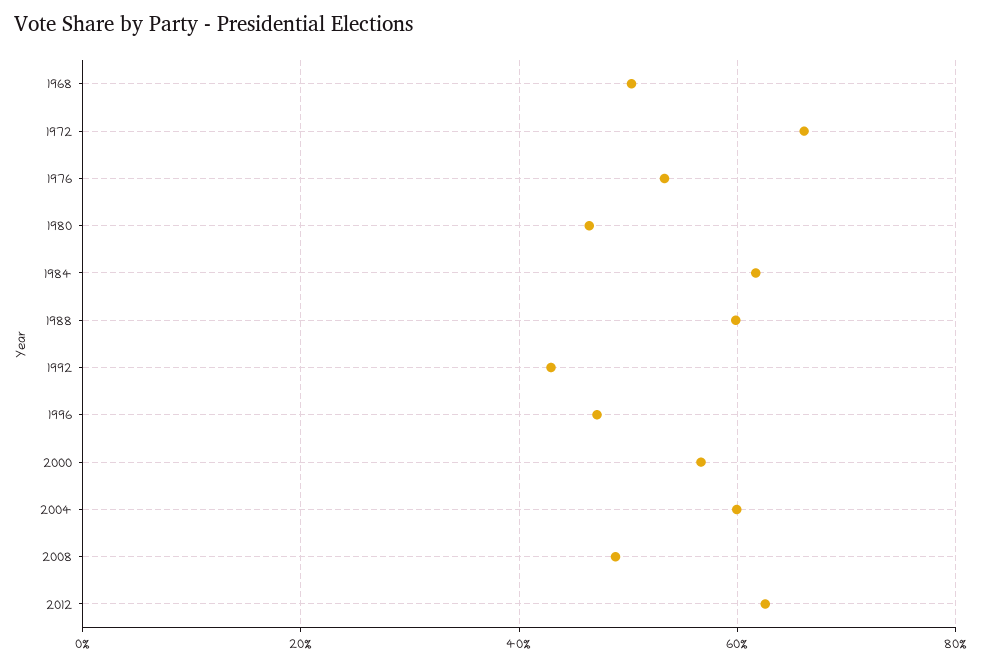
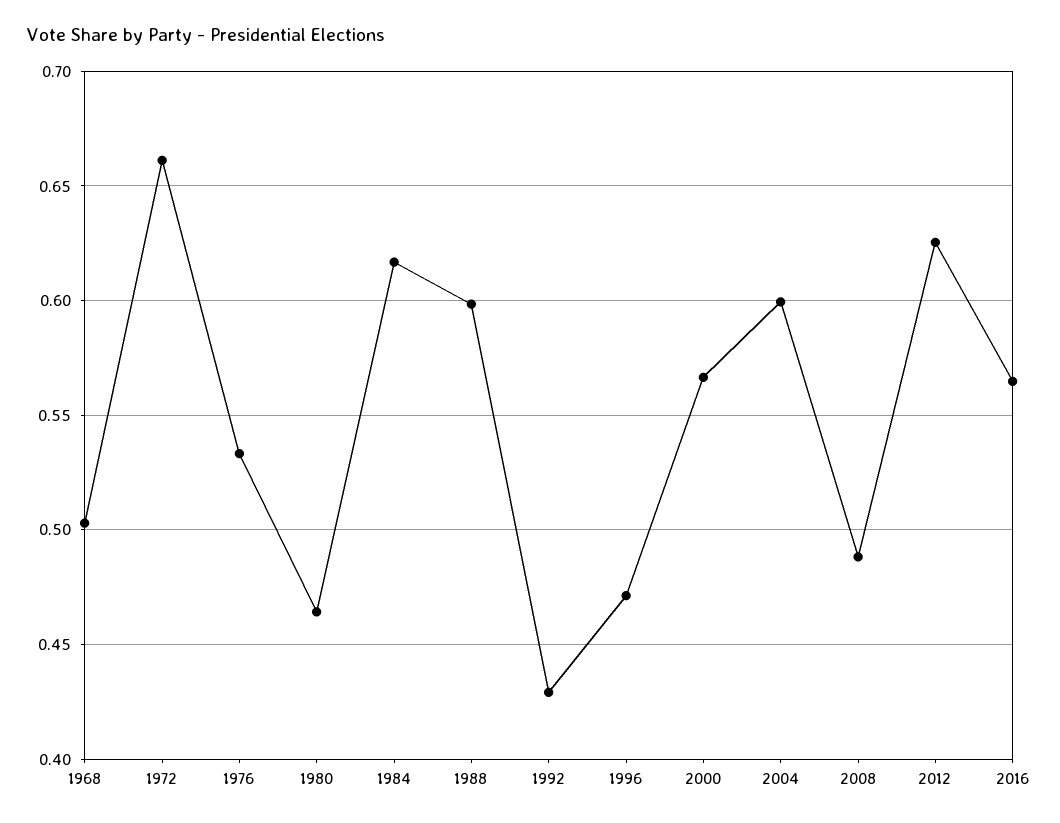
2016: none -> 0.565

